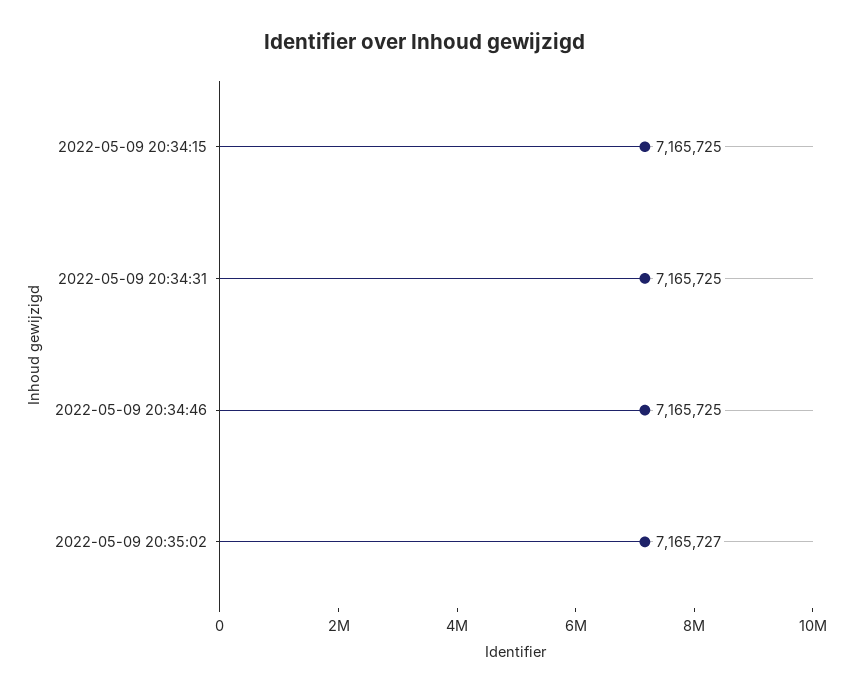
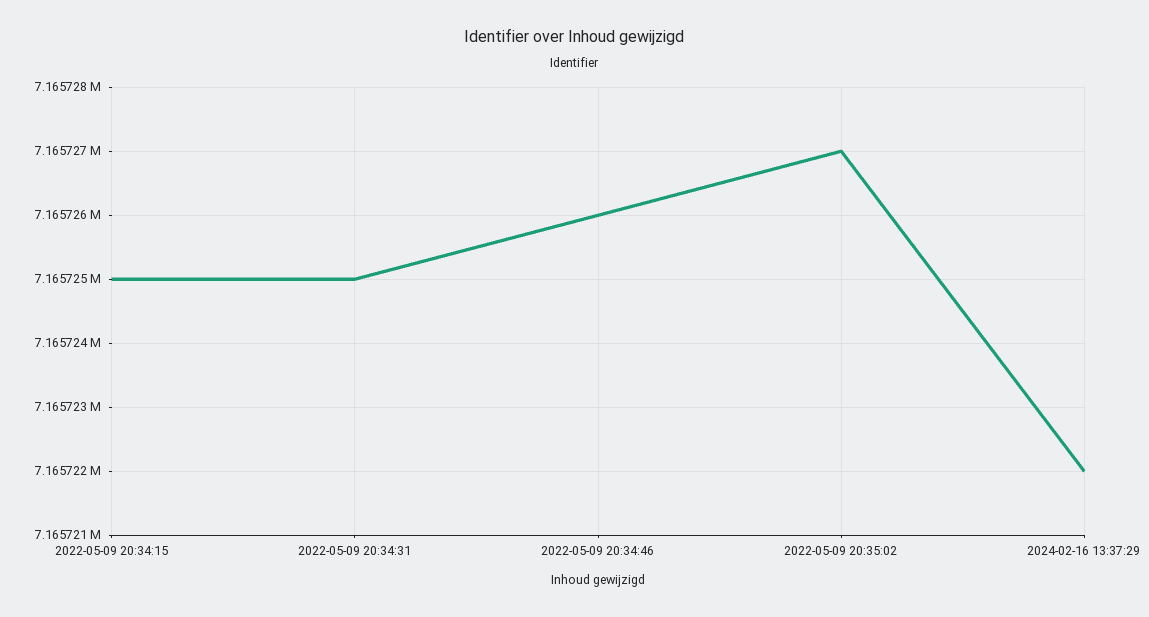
2022-05-09 20:34:46: 7165725 -> 7165726
2024-02-16 13:37:29: none -> 7165722

